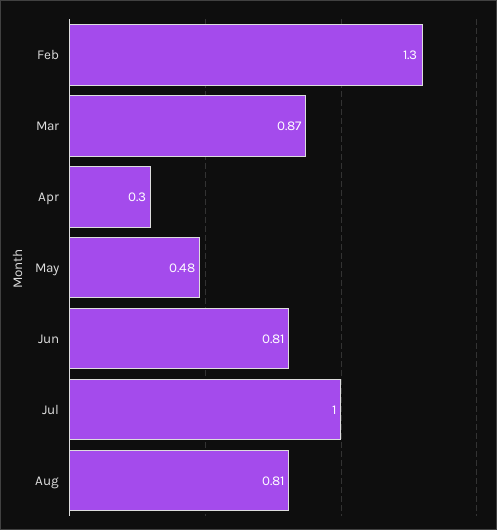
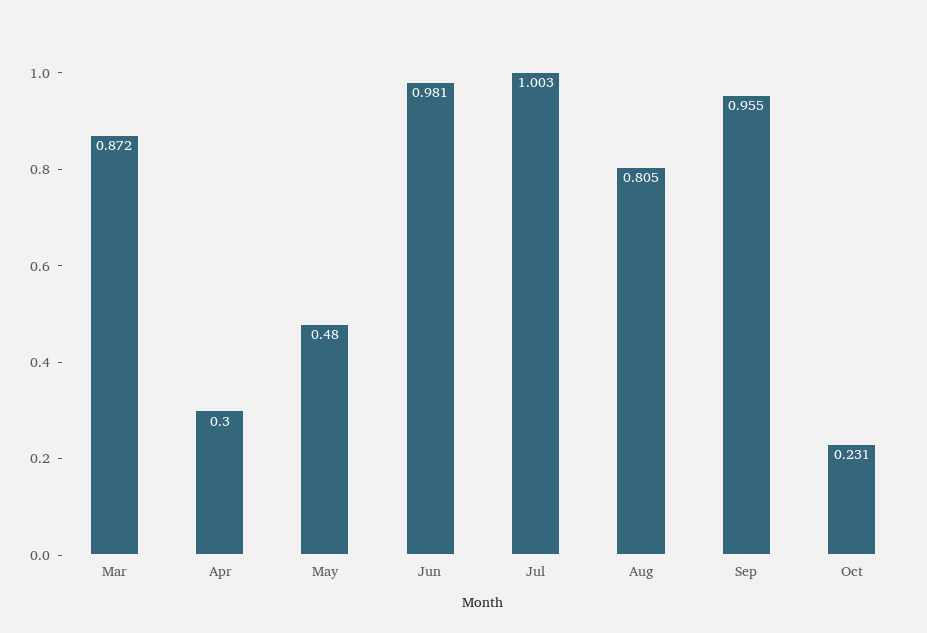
Feb: 1.3 -> none
Jun: 0.81 -> 0.981
Sep: none -> 0.955
Oct: none -> 0.231

